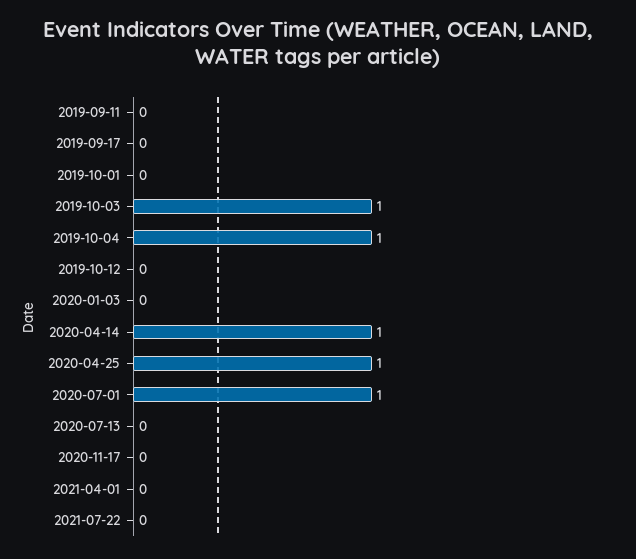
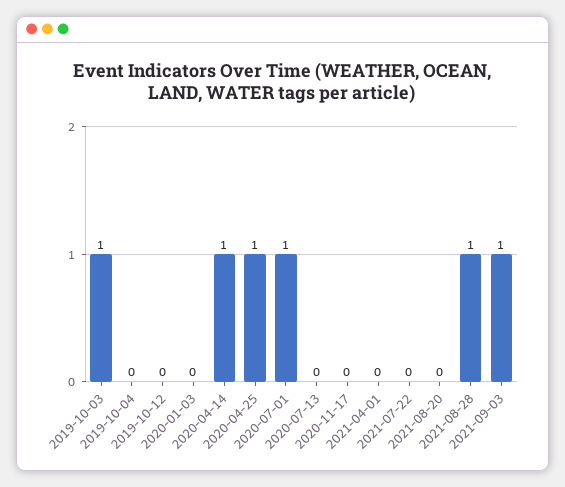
2019-09-11: 0 -> none
2019-09-17: 0 -> none
2019-10-01: 0 -> none
2019-10-04: 1 -> 0
2021-08-20: none -> 0
2021-08-28: none -> 1
2021-09-03: none -> 1

